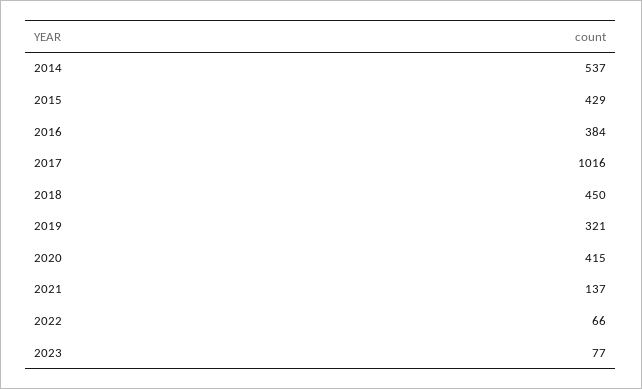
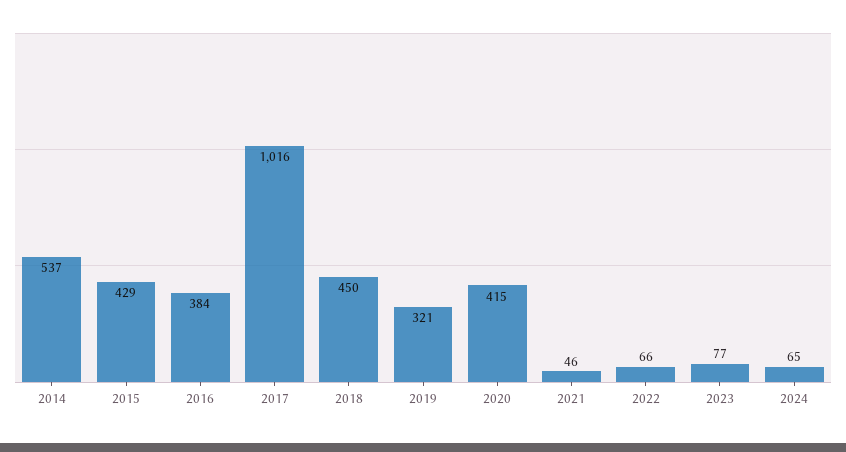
2021: 137 -> 46
2024: none -> 65

